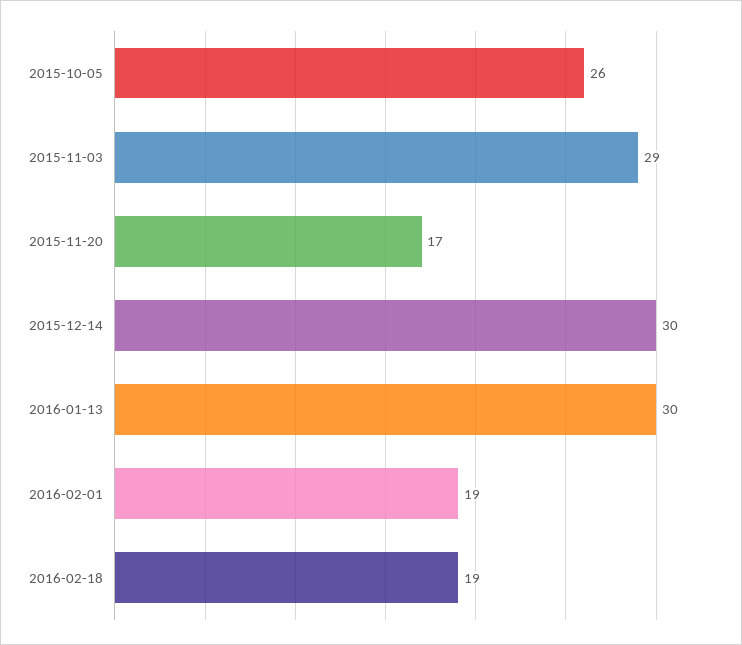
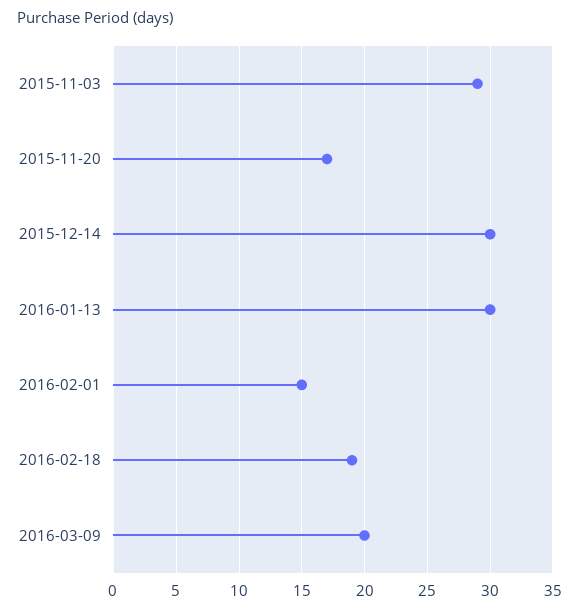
2015-10-05: 26 -> none
2016-02-01: 19 -> 15
2016-03-09: none -> 20

